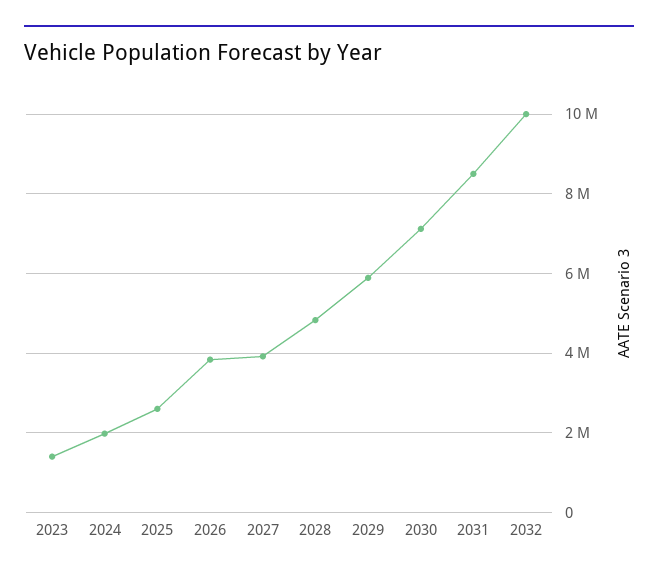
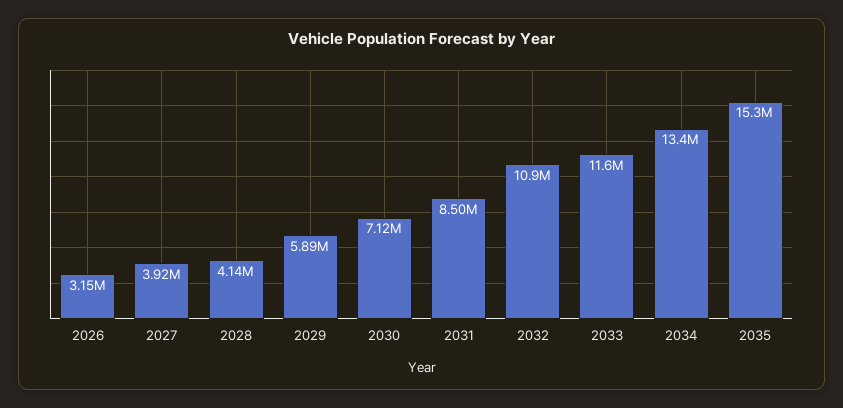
2023: 1400000 -> none
2024: 2000000 -> none
2025: 2600000 -> none
2026: 3800000 -> 3150000
2028: 4800000 -> 4140000
2032: 10000000 -> 10900000
2033: none -> 11600000
2034: none -> 13400000
2035: none -> 15300000

